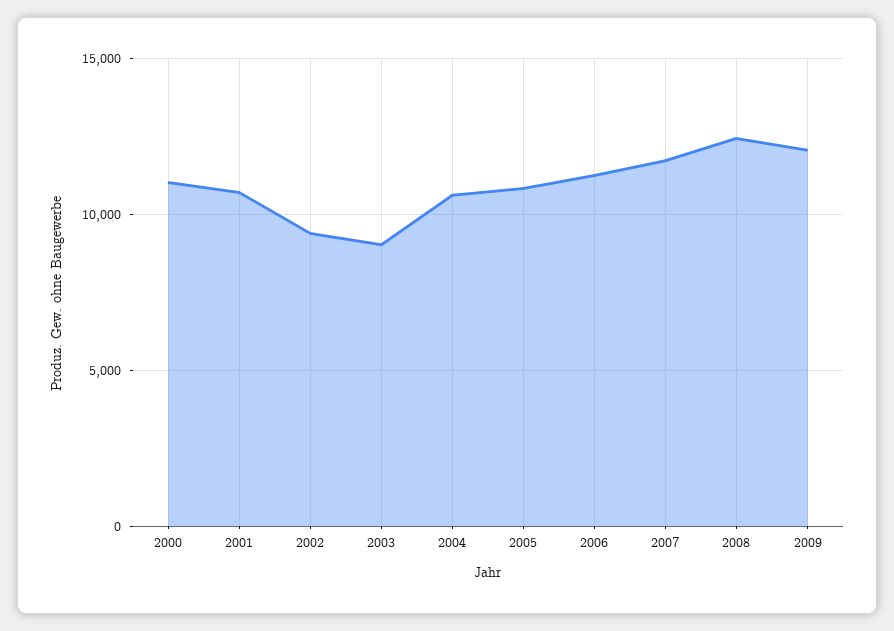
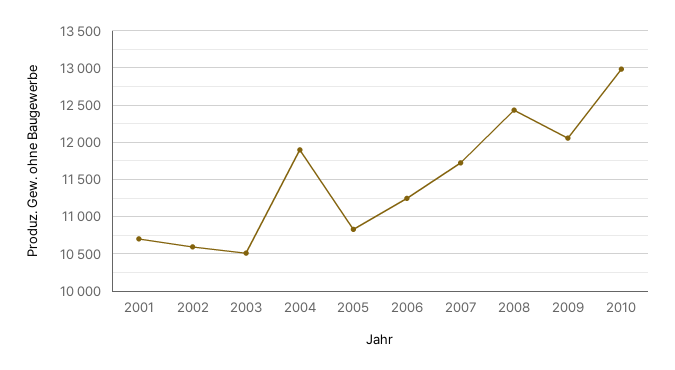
2000: 11000 -> none
2002: 9500 -> 10600
2003: 9000 -> 10500
2004: 10500 -> 11900
2010: none -> 13000

